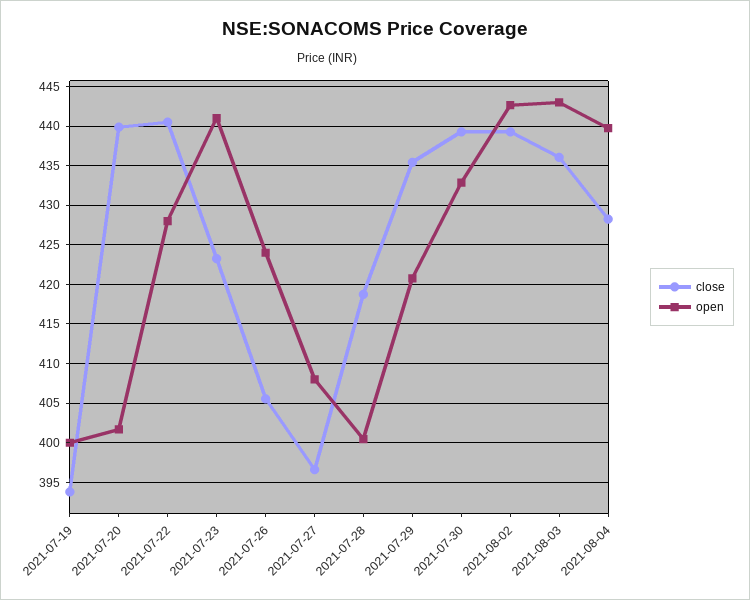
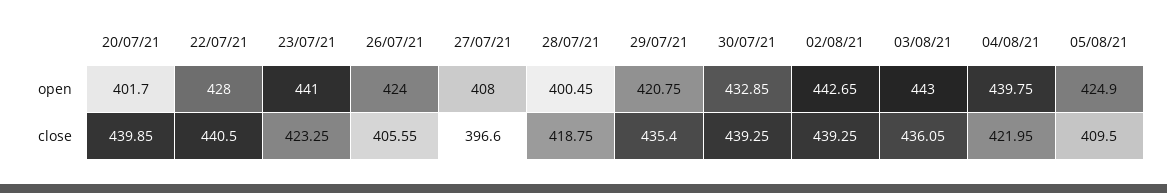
close, 2021-07-19: 394 -> none
open, 2021-07-19: 400 -> none
close, 2021-08-04: 428 -> 421.95
open, 05/08/21: none -> 424.9
close, 05/08/21: none -> 409.5

